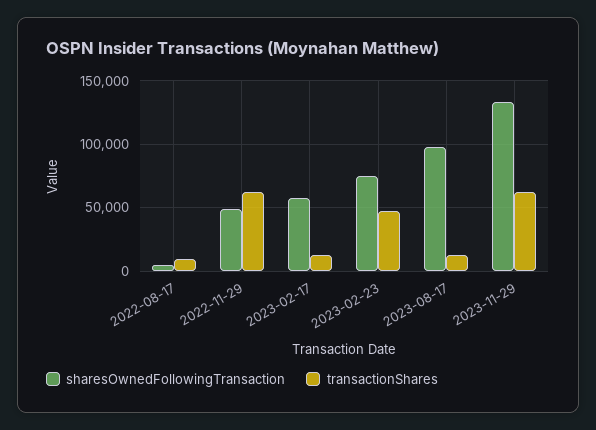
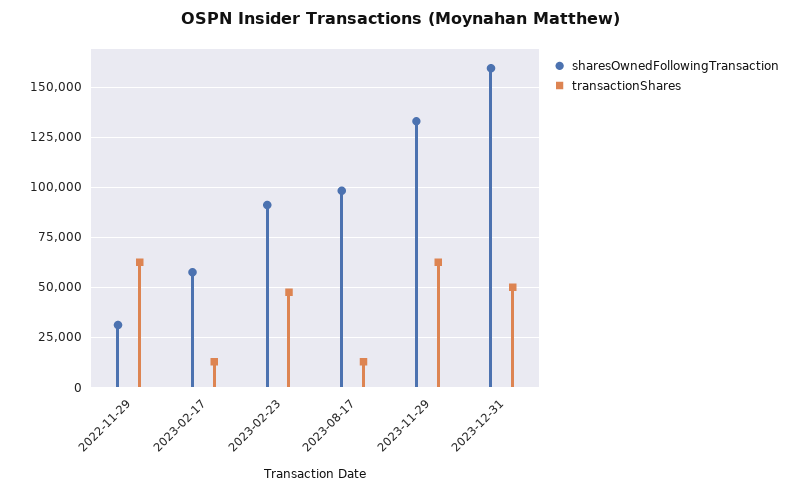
sharesOwnedFollowingTransaction, 2022-08-17: 5000 -> none
transactionShares, 2022-08-17: 10000 -> none
sharesOwnedFollowingTransaction, 2022-11-29: 50000 -> 30000
sharesOwnedFollowingTransaction, 2023-02-23: 75000 -> 90000
sharesOwnedFollowingTransaction, 2023-12-31: none -> 160000
transactionShares, 2023-12-31: none -> 50000

